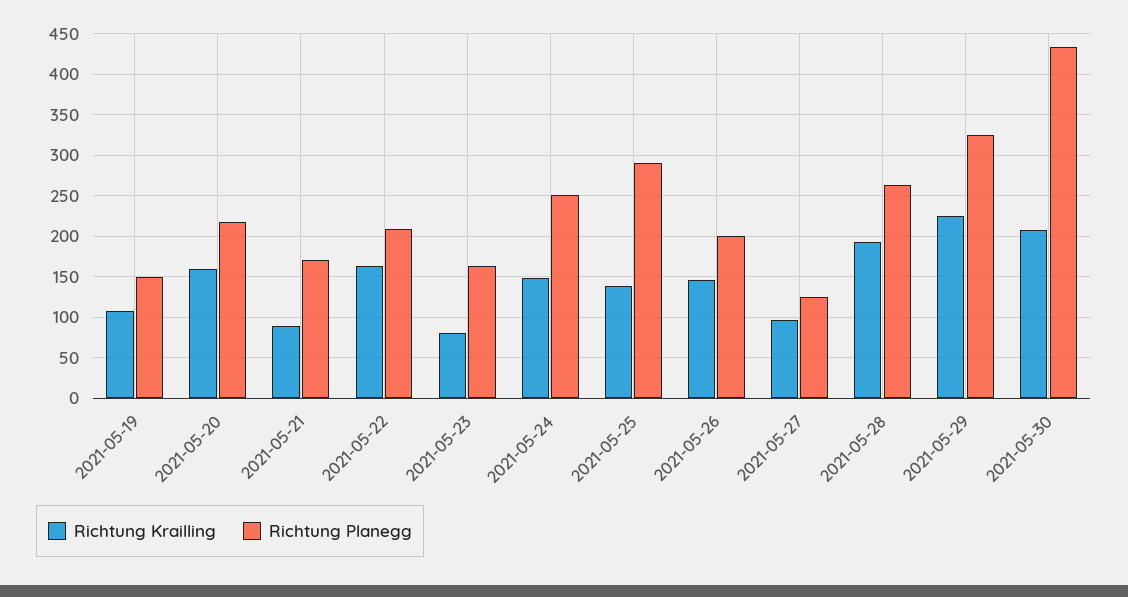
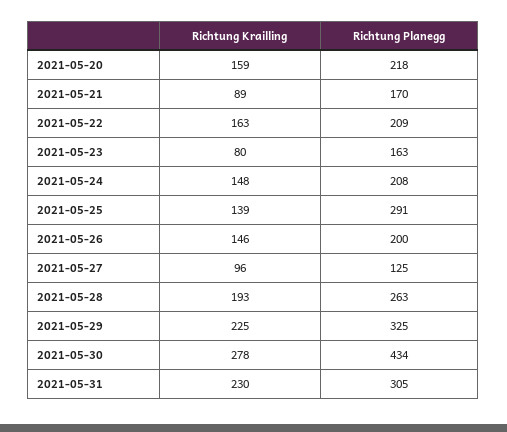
Richtung Krailling, 2021-05-19: 110 -> none
Richtung Planegg, 2021-05-19: 150 -> none
Richtung Planegg, 2021-05-24: 250 -> 208
Richtung Krailling, 2021-05-30: 210 -> 278
Richtung Krailling, 2021-05-31: none -> 230
Richtung Planegg, 2021-05-31: none -> 305

